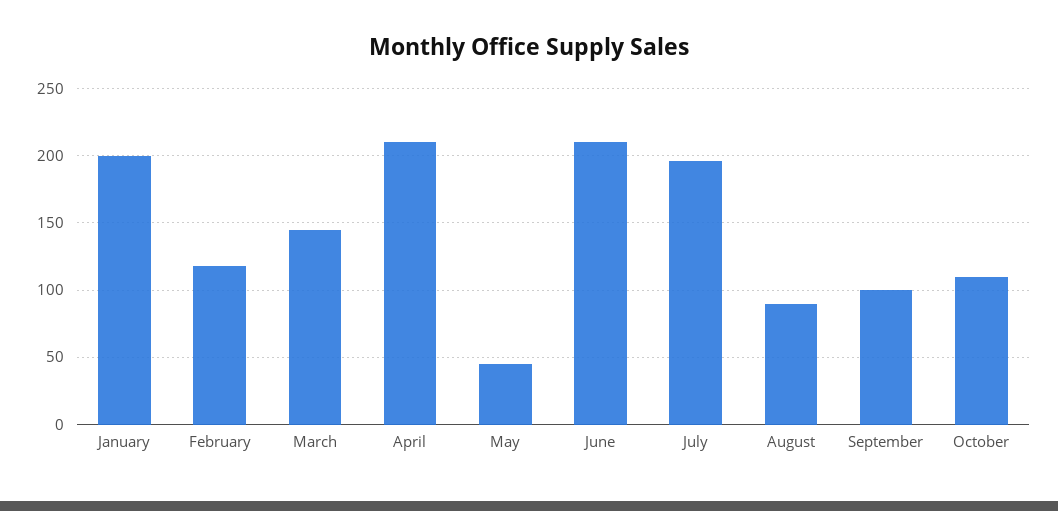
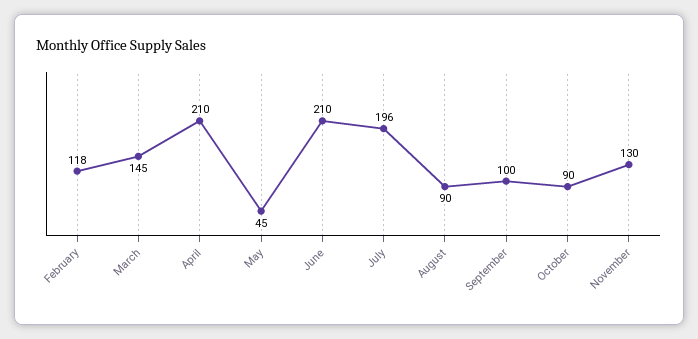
January: 200 -> none
October: 110 -> 90
November: none -> 130

